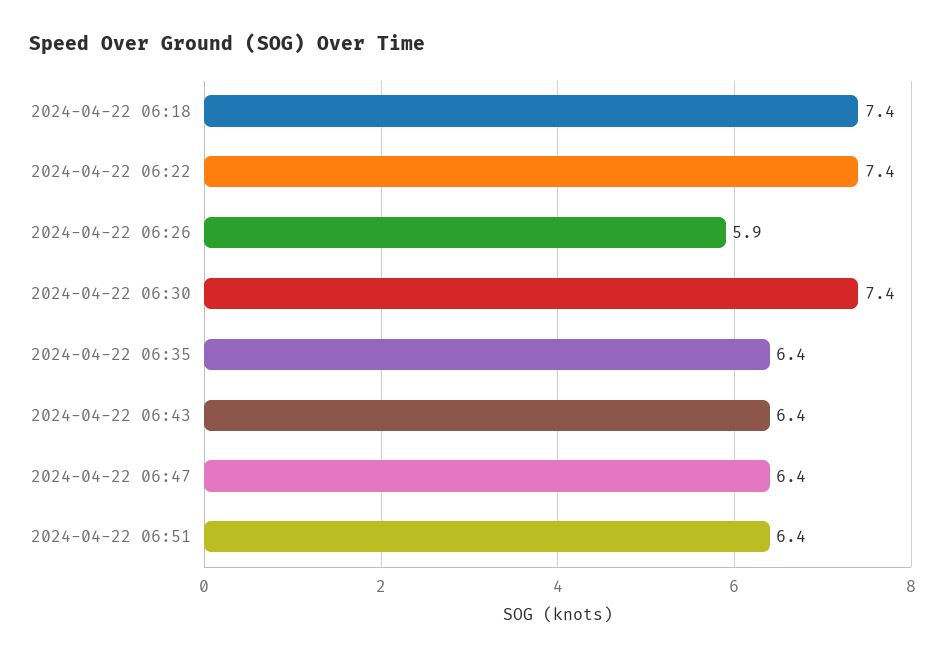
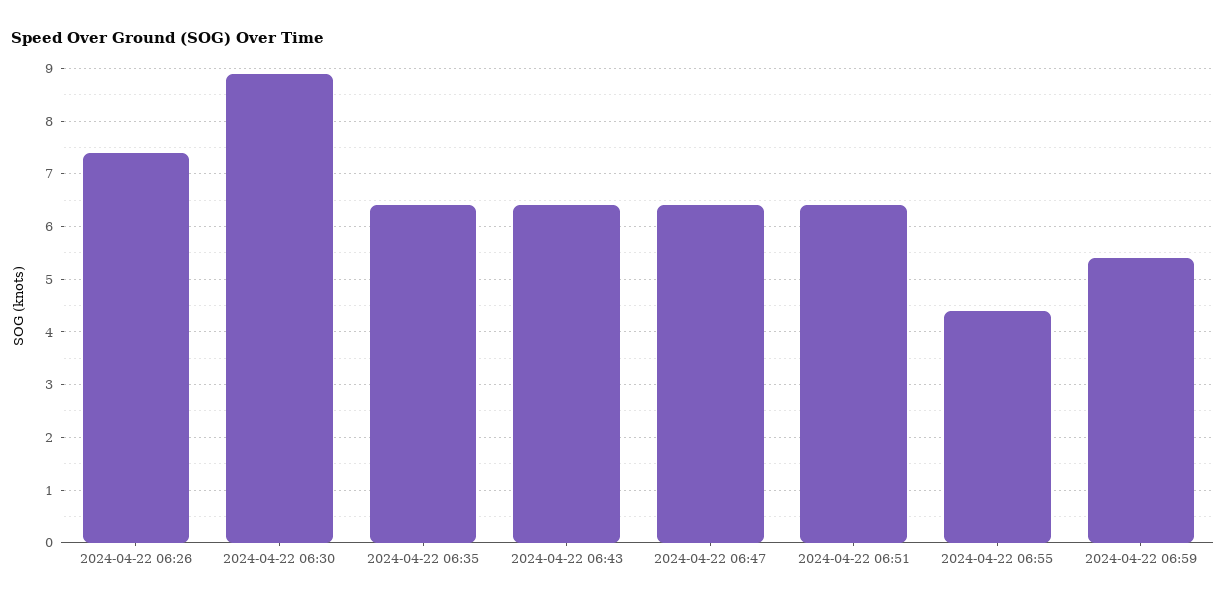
2024-04-22 06:18: 7.4 -> none
2024-04-22 06:22: 7.4 -> none
2024-04-22 06:26: 5.9 -> 7.5
2024-04-22 06:30: 7.4 -> 9
2024-04-22 06:55: none -> 4.5
2024-04-22 06:59: none -> 5.5

